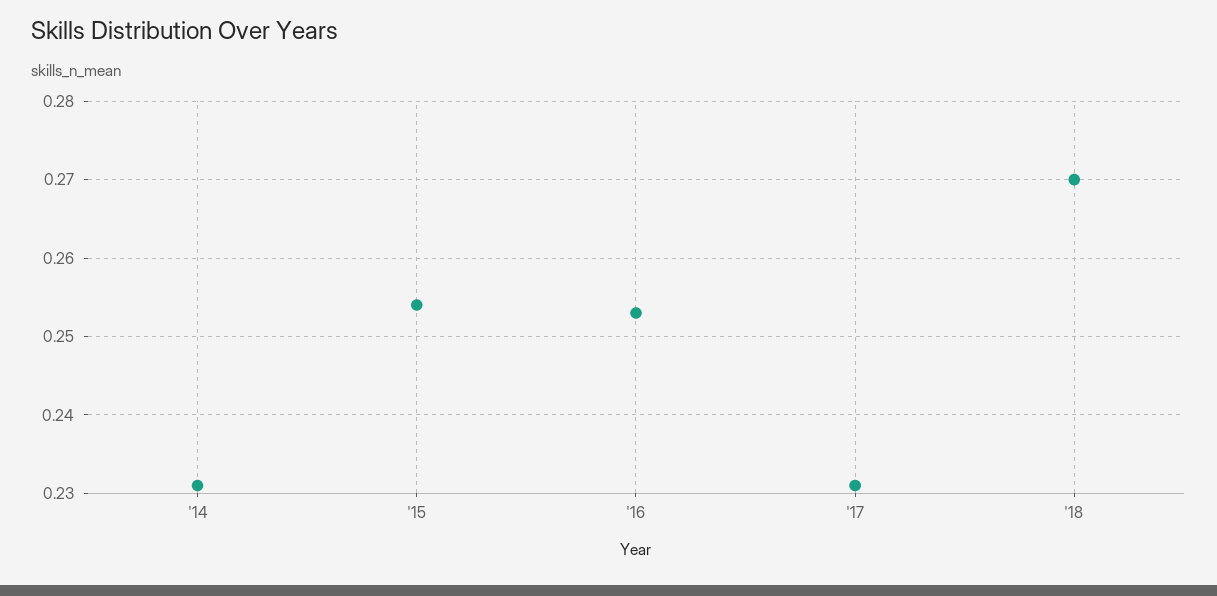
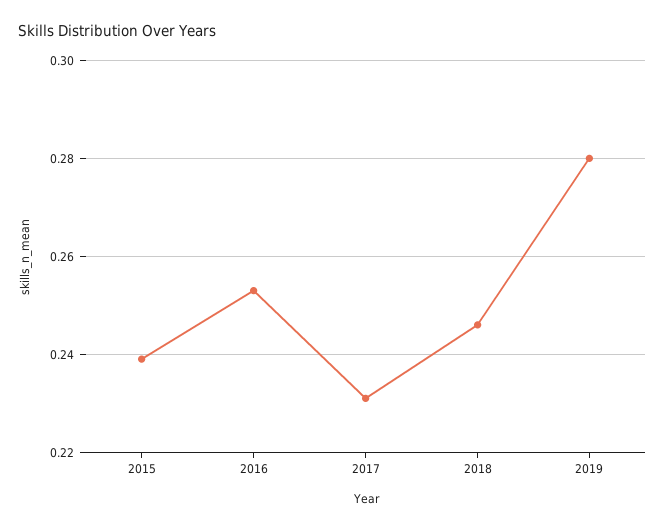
'14: 0.231 -> none
'15: 0.254 -> 0.24
'18: 0.27 -> 0.245
2019: none -> 0.28

